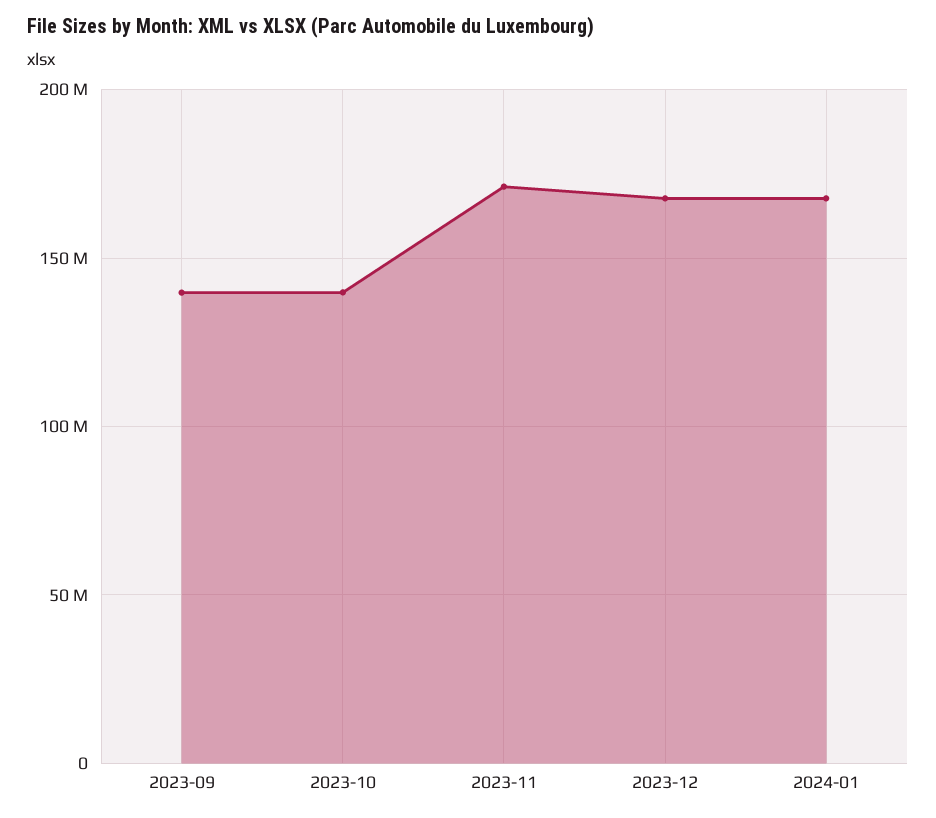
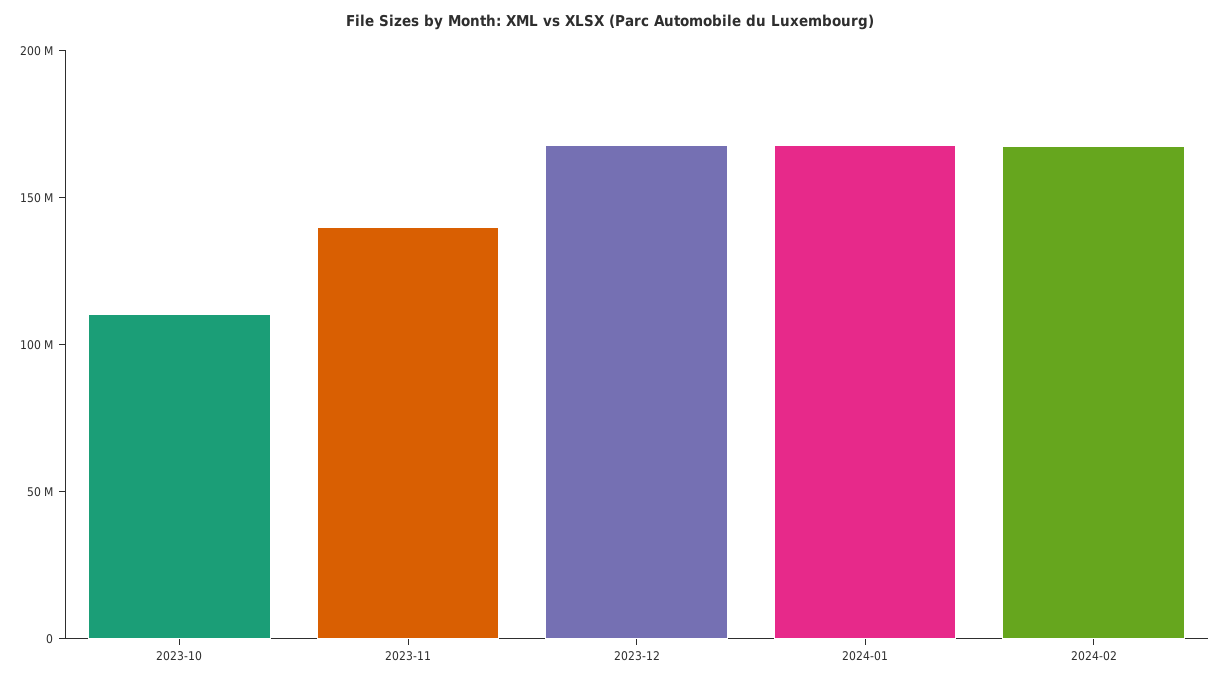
2023-09: 140000000 -> none
2023-10: 140000000 -> 110000000
2023-11: 170000000 -> 140000000
2024-02: none -> 170000000

